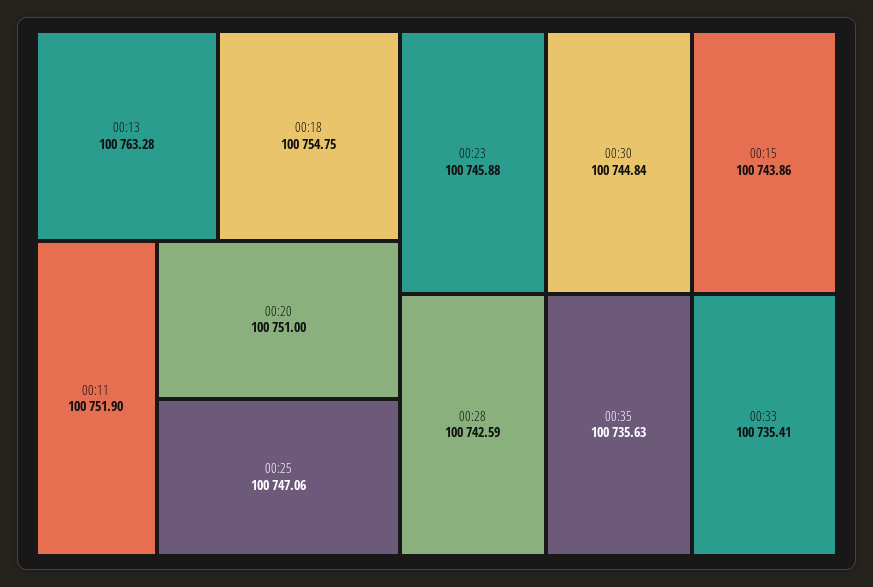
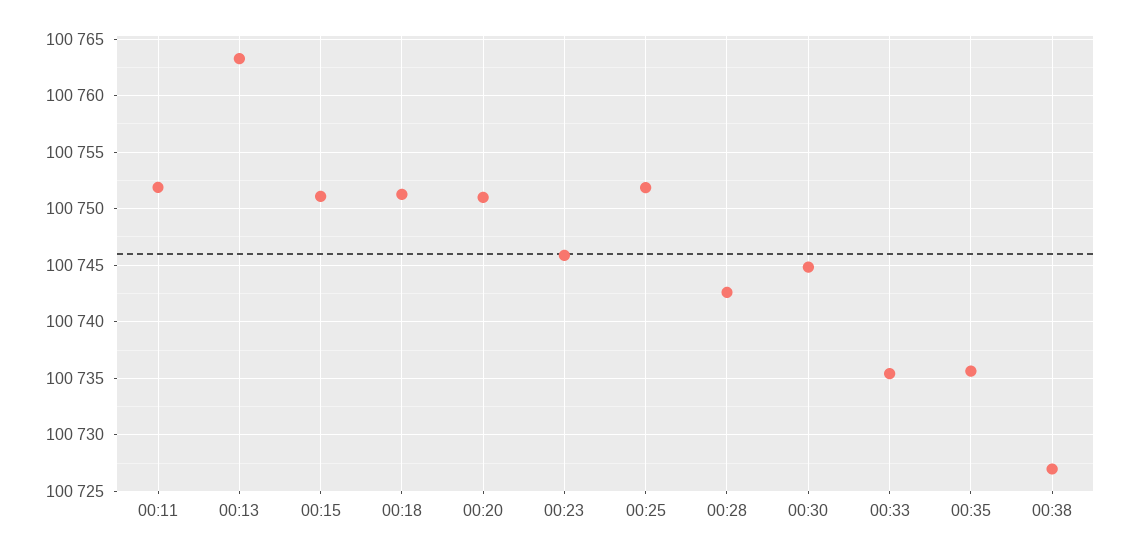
00:18: 100754.75 -> 100751
00:25: 100747.06 -> 100752
00:15: 100743.86 -> 100751
00:38: none -> 100727

